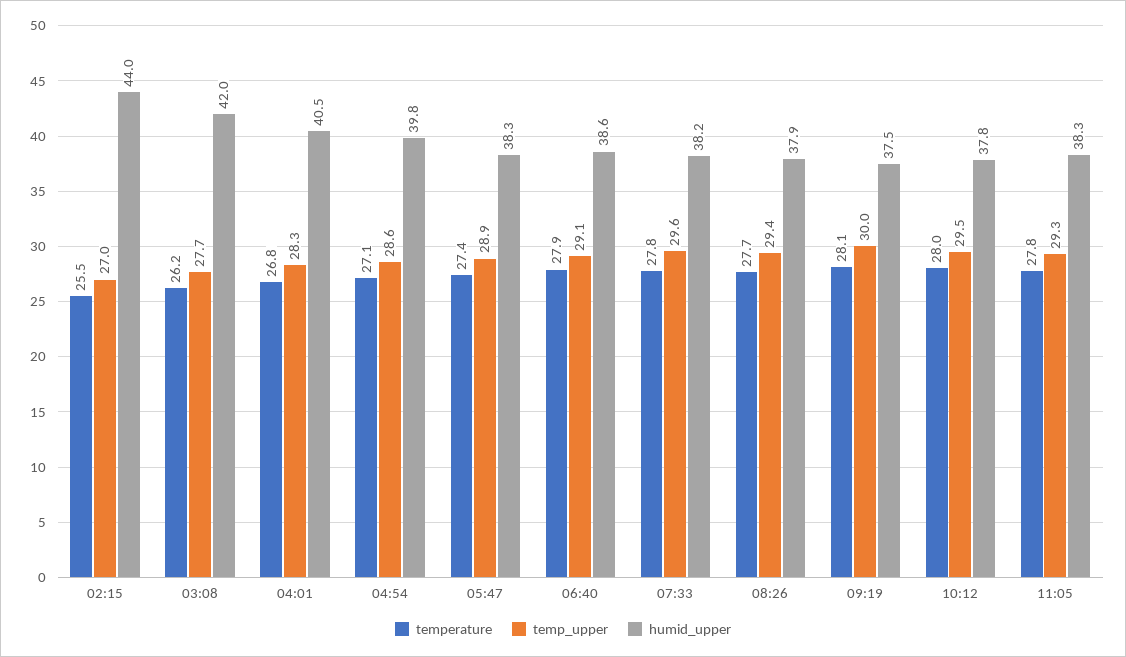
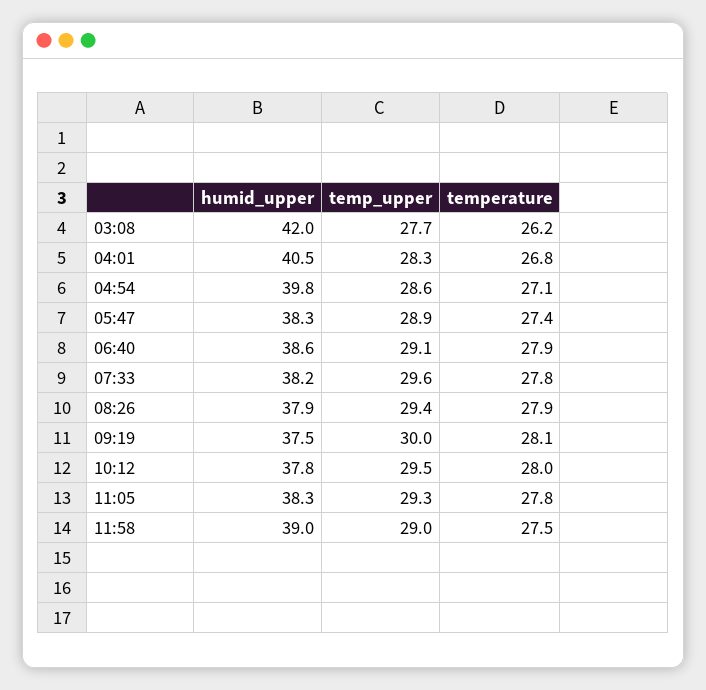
temperature, 02:15: 25.5 -> none
temp_upper, 02:15: 27 -> none
humid_upper, 02:15: 44 -> none
temperature, 08:26: 27.7 -> 27.9
humid_upper, 11:58: none -> 39
temp_upper, 11:58: none -> 29
temperature, 11:58: none -> 27.5

